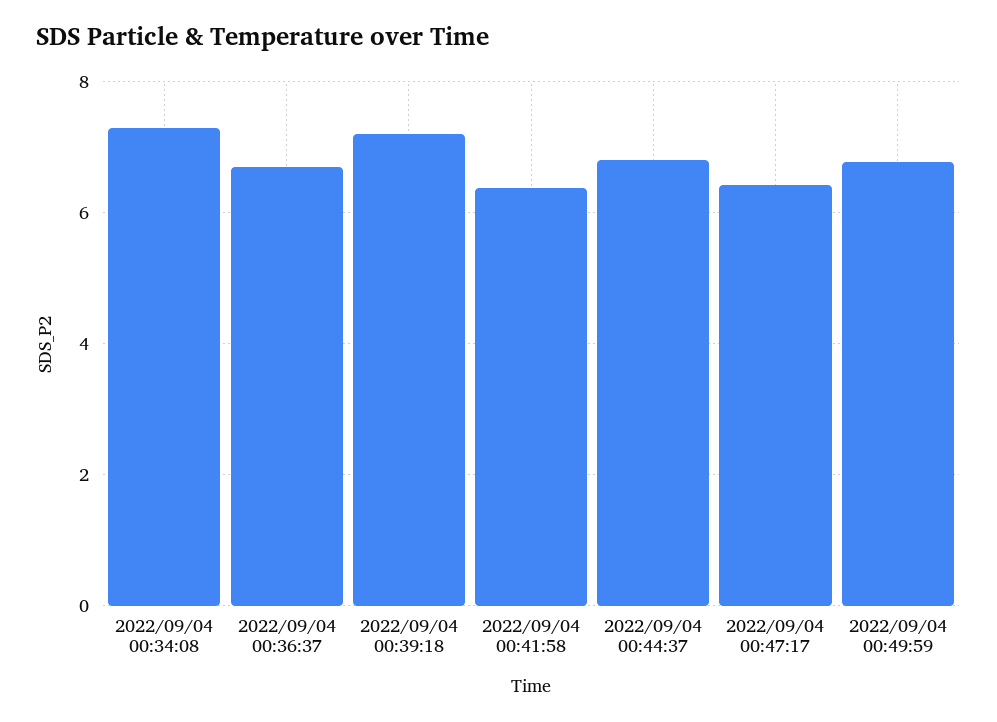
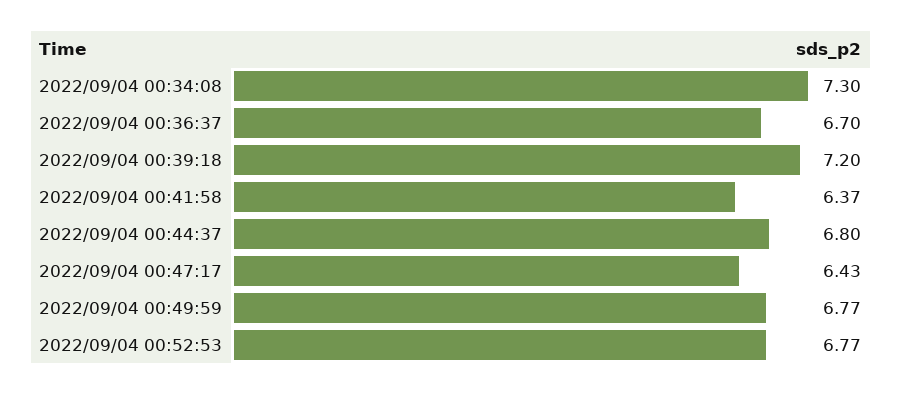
2022/09/04 00:52:53: none -> 6.77

